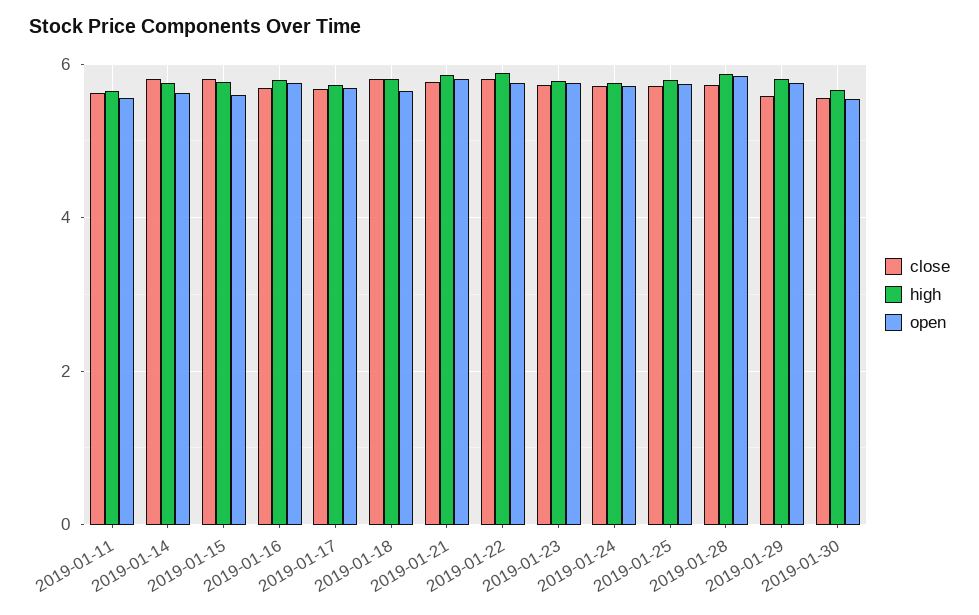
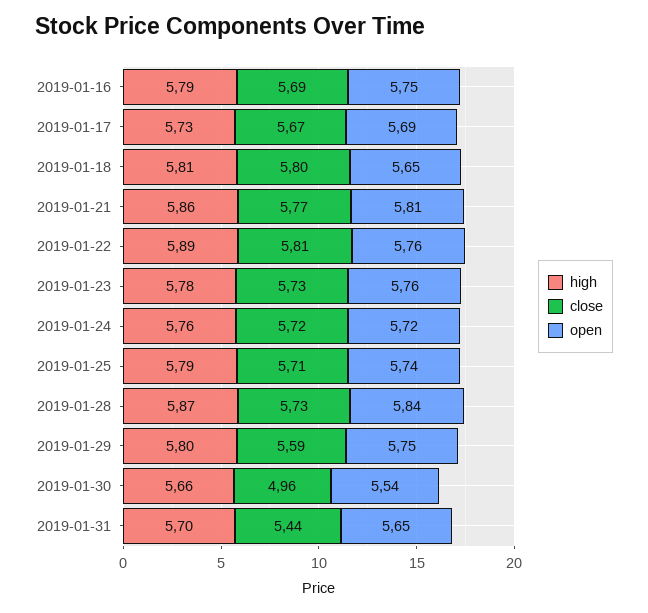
close, 2019-01-11: 5.6 -> none
high, 2019-01-11: 5.6 -> none
open, 2019-01-11: 5.6 -> none
close, 2019-01-14: 5.8 -> none
high, 2019-01-14: 5.8 -> none
open, 2019-01-14: 5.6 -> none
close, 2019-01-15: 5.8 -> none
high, 2019-01-15: 5.8 -> none
open, 2019-01-15: 5.6 -> none
close, 2019-01-30: 5.6 -> 4.96
high, 2019-01-31: none -> 5.7
close, 2019-01-31: none -> 5.44
open, 2019-01-31: none -> 5.65

